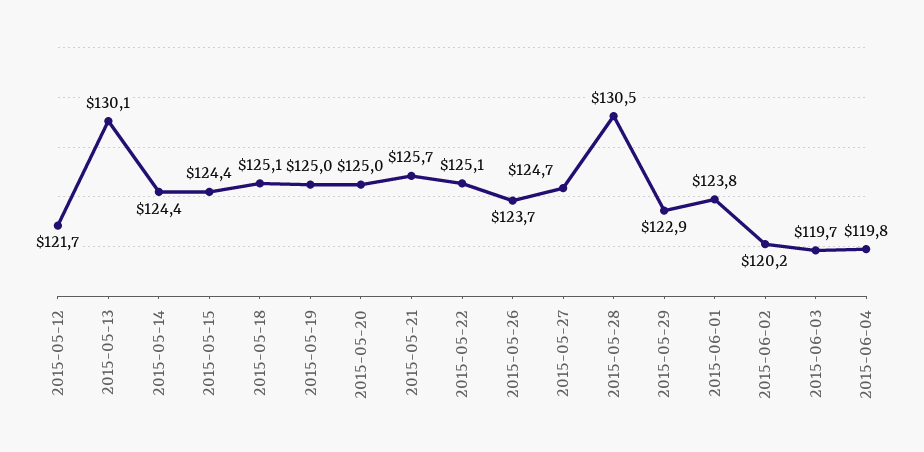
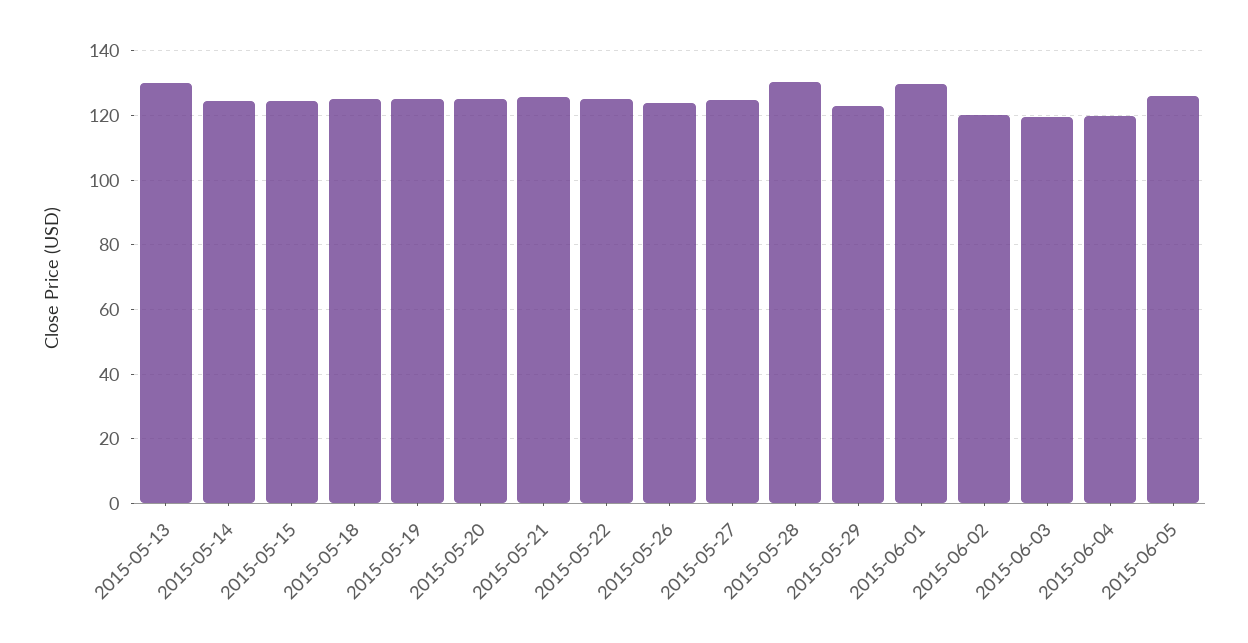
2015-05-12: 121.7 -> none
2015-06-01: 123.8 -> 130
2015-06-05: none -> 126

